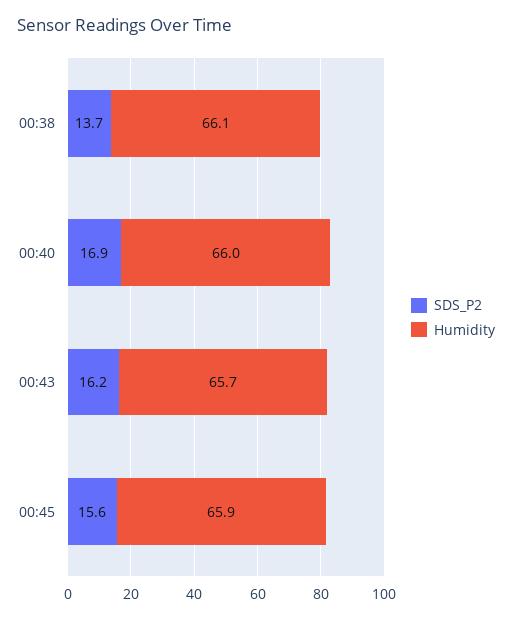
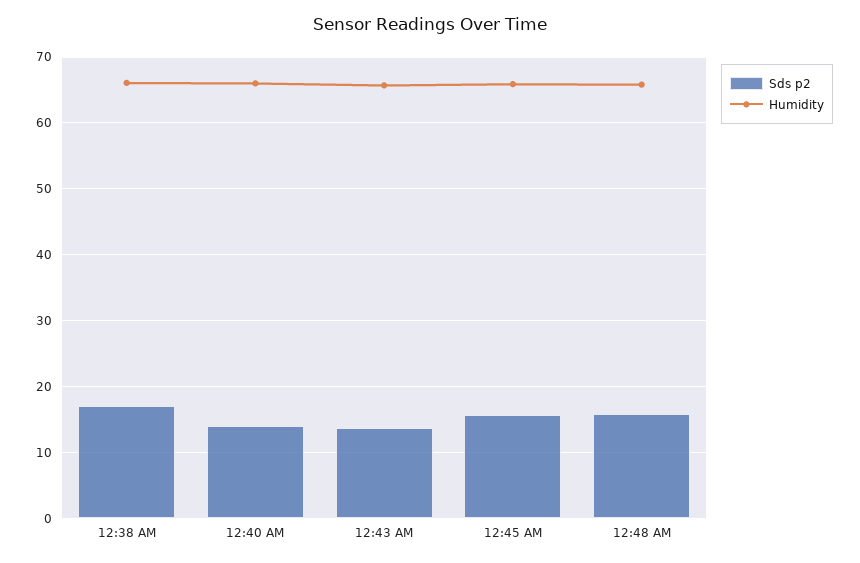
SDS_P2, 00:38: 13.7 -> 17
SDS_P2, 00:40: 16.9 -> 14
SDS_P2, 00:43: 16.2 -> 14
SDS_P2, 12:48 AM: none -> 16
Humidity, 12:48 AM: none -> 66

